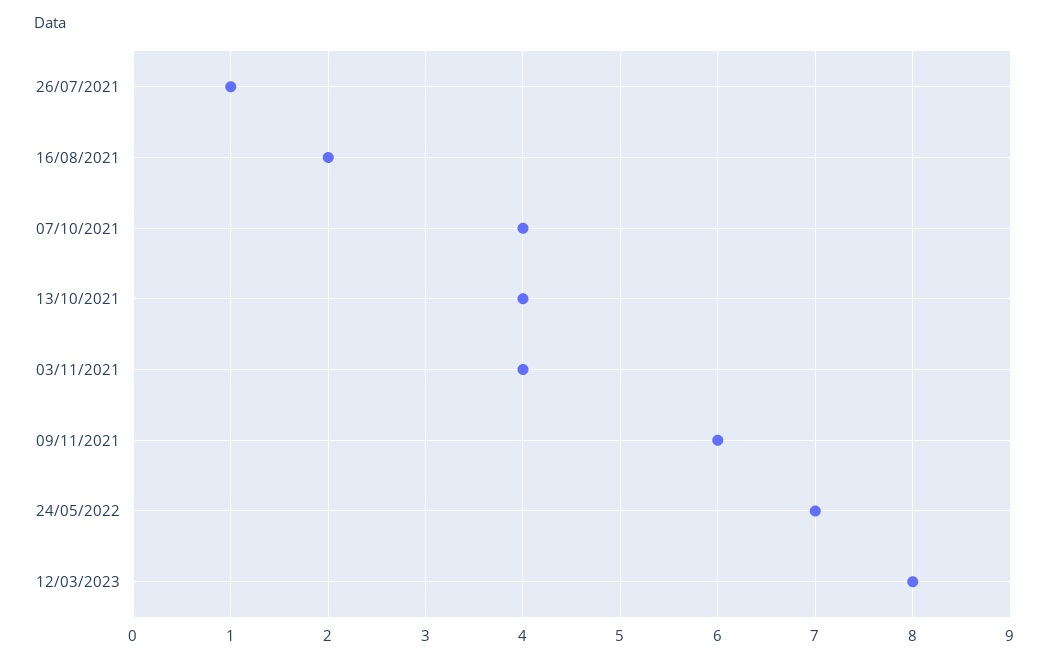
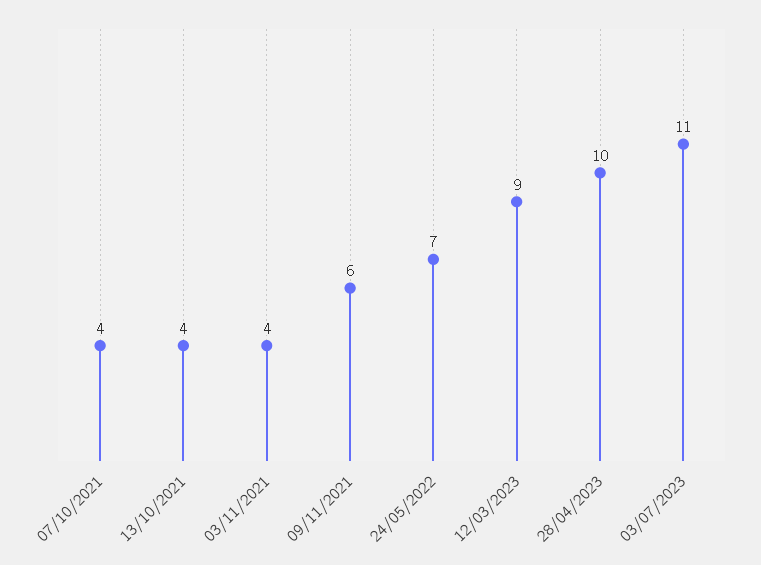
26/07/2021: 1 -> none
16/08/2021: 2 -> none
12/03/2023: 8 -> 9
28/04/2023: none -> 10
03/07/2023: none -> 11

